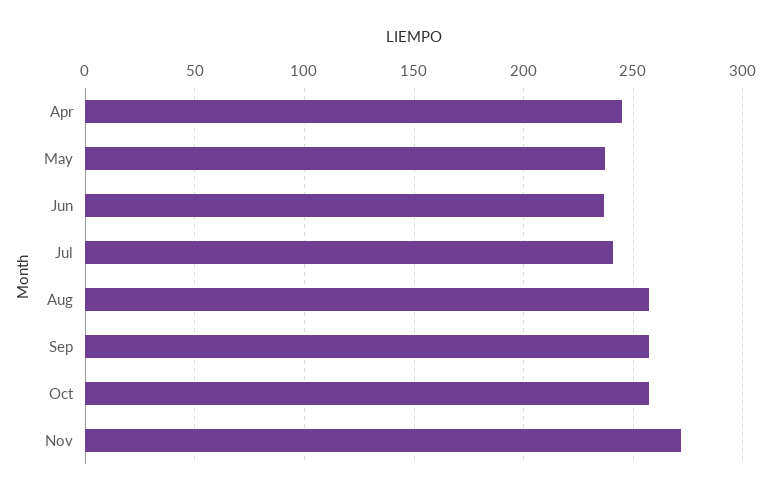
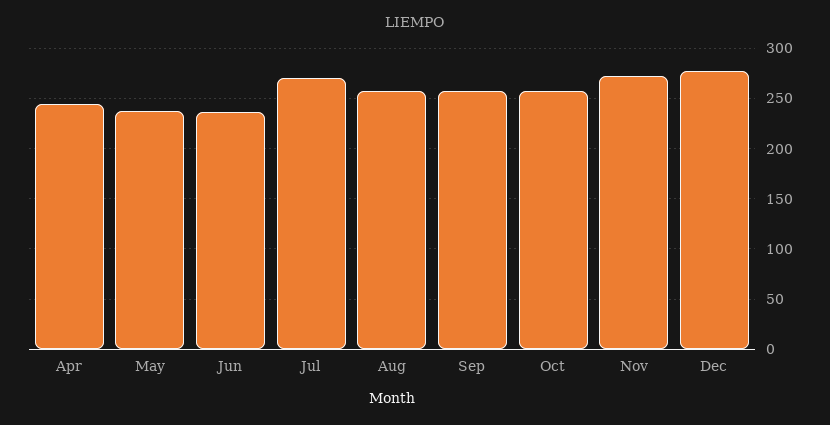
Jul: 240 -> 270
Dec: none -> 280

